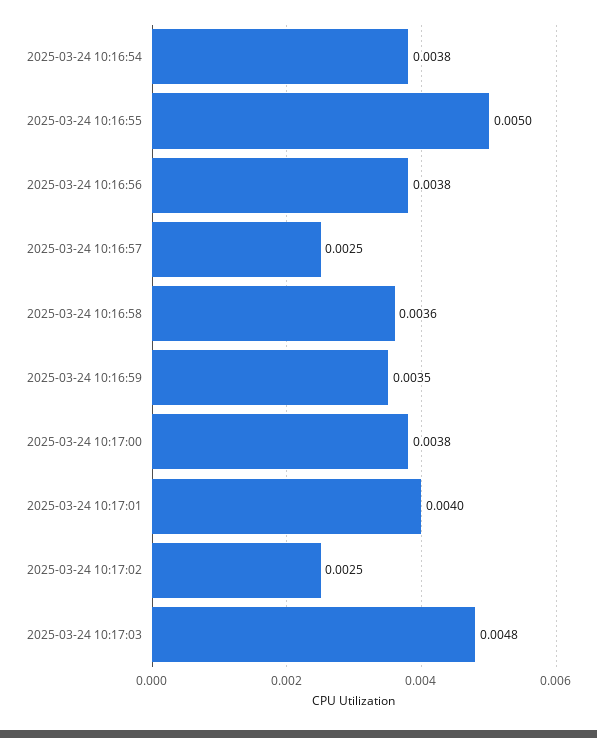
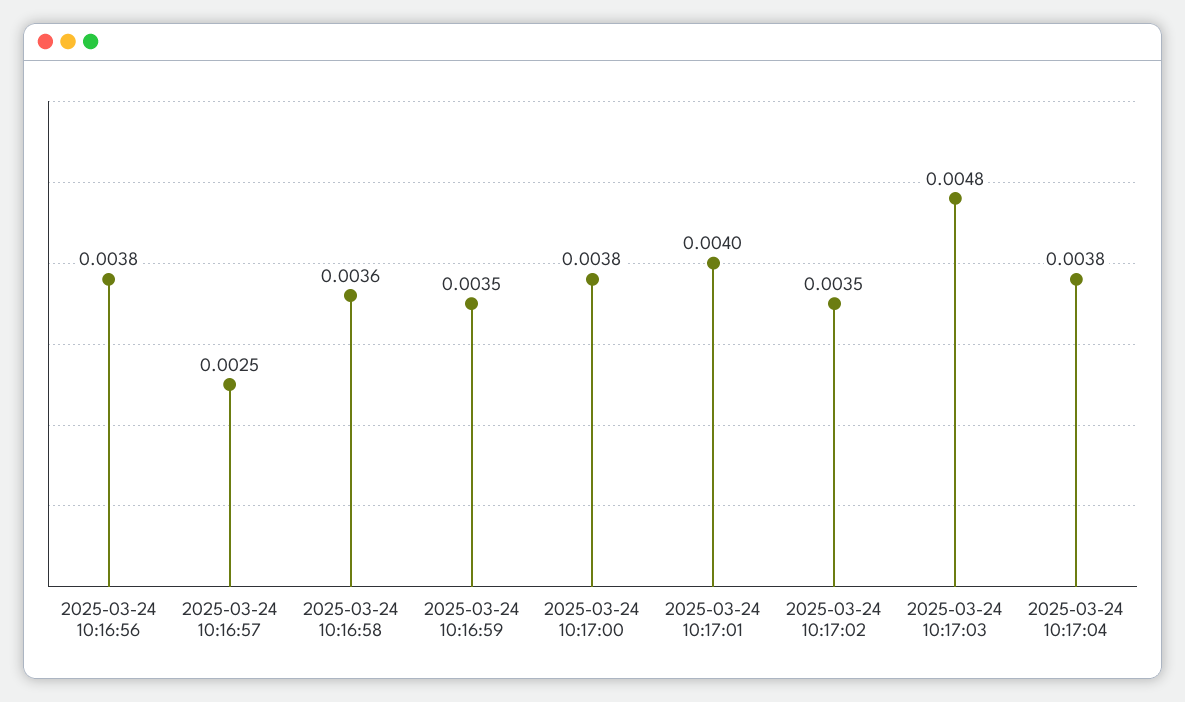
2025-03-24 10:16:54: 0.0038 -> none
2025-03-24 10:16:55: 0.005 -> none
2025-03-24 10:17:02: 0.0025 -> 0.0035
2025-03-24 10:17:04: none -> 0.0038

